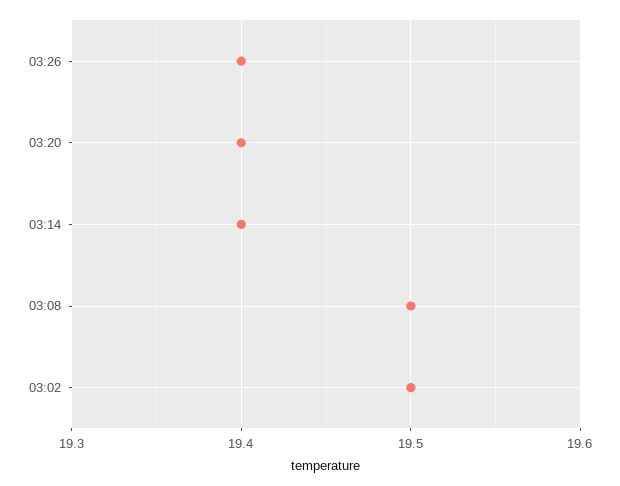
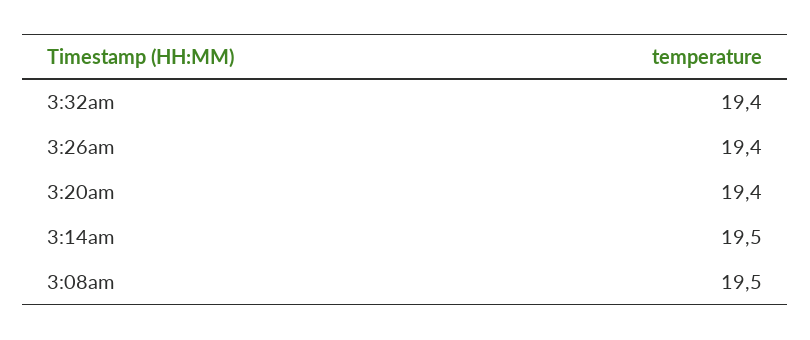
03:14: 19.4 -> 19.5
03:02: 19.5 -> none
3:32am: none -> 19.4

